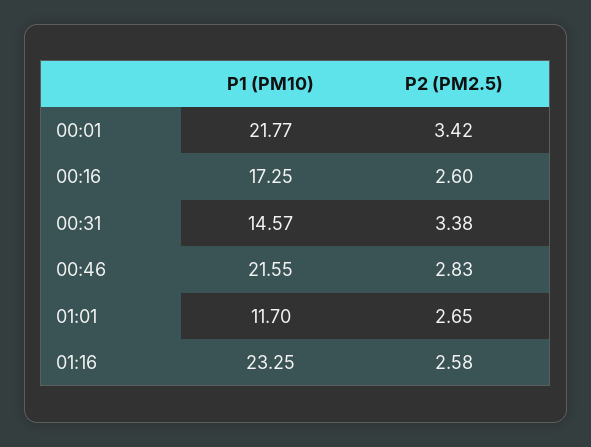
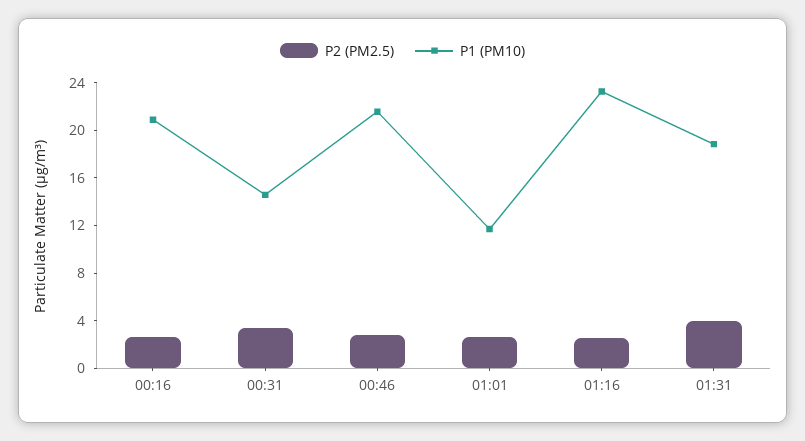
P1 (PM10), 00:01: 21.77 -> none
P2 (PM2.5), 00:01: 3.42 -> none
P1 (PM10), 00:16: 17.25 -> 21
P2 (PM2.5), 01:31: none -> 4
P1 (PM10), 01:31: none -> 19

